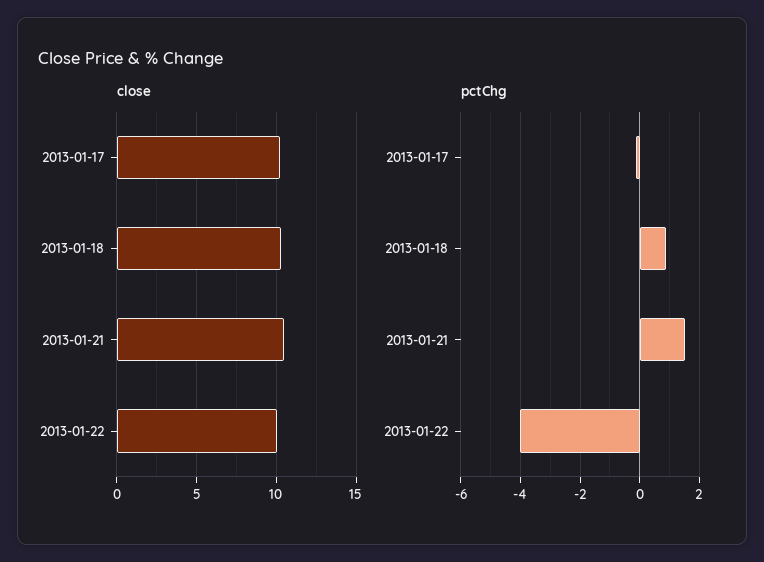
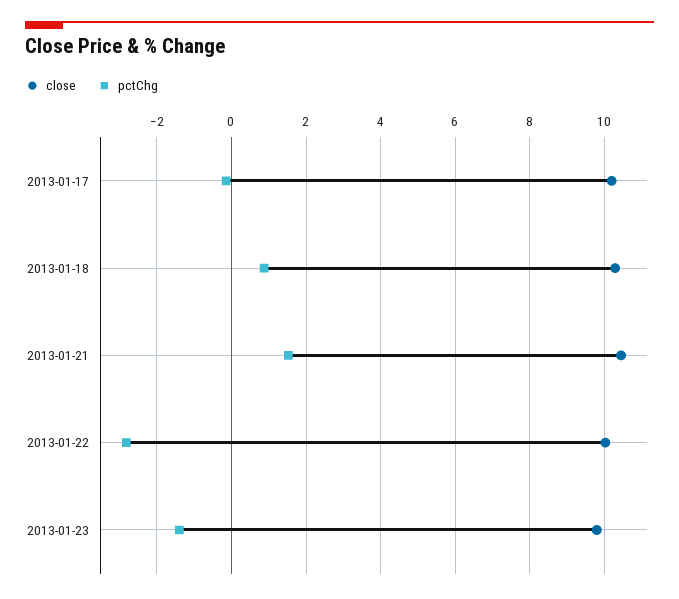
pctChg, 2013-01-22: -4 -> -2.8
close, 2013-01-23: none -> 9.8
pctChg, 2013-01-23: none -> -1.4

